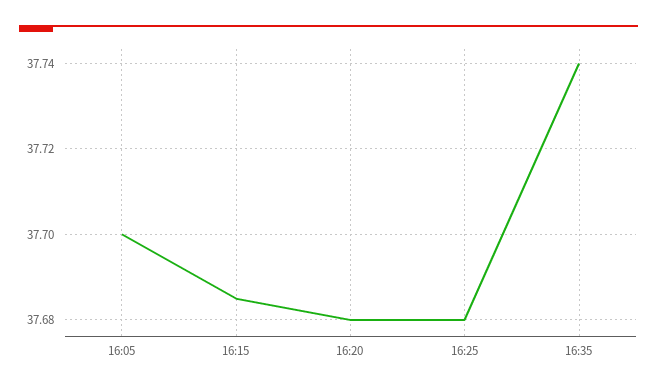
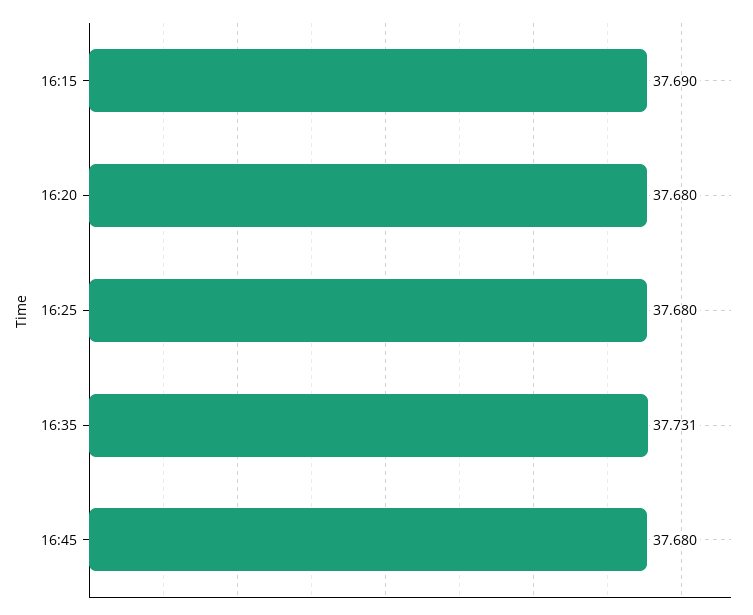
16:05: 37.7 -> none
16:15: 37.685 -> 37.69
16:35: 37.74 -> 37.731
16:45: none -> 37.68

